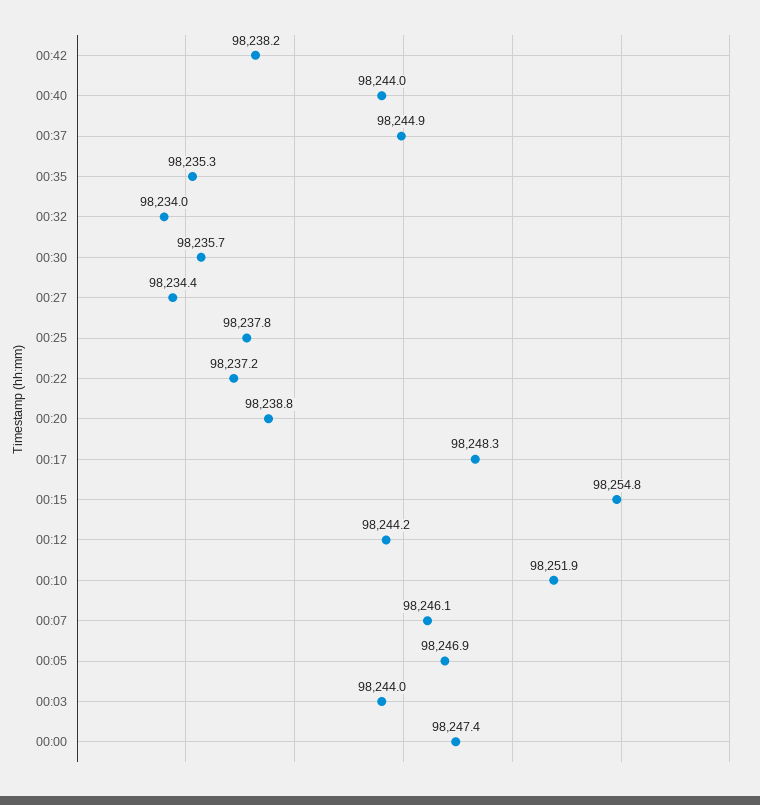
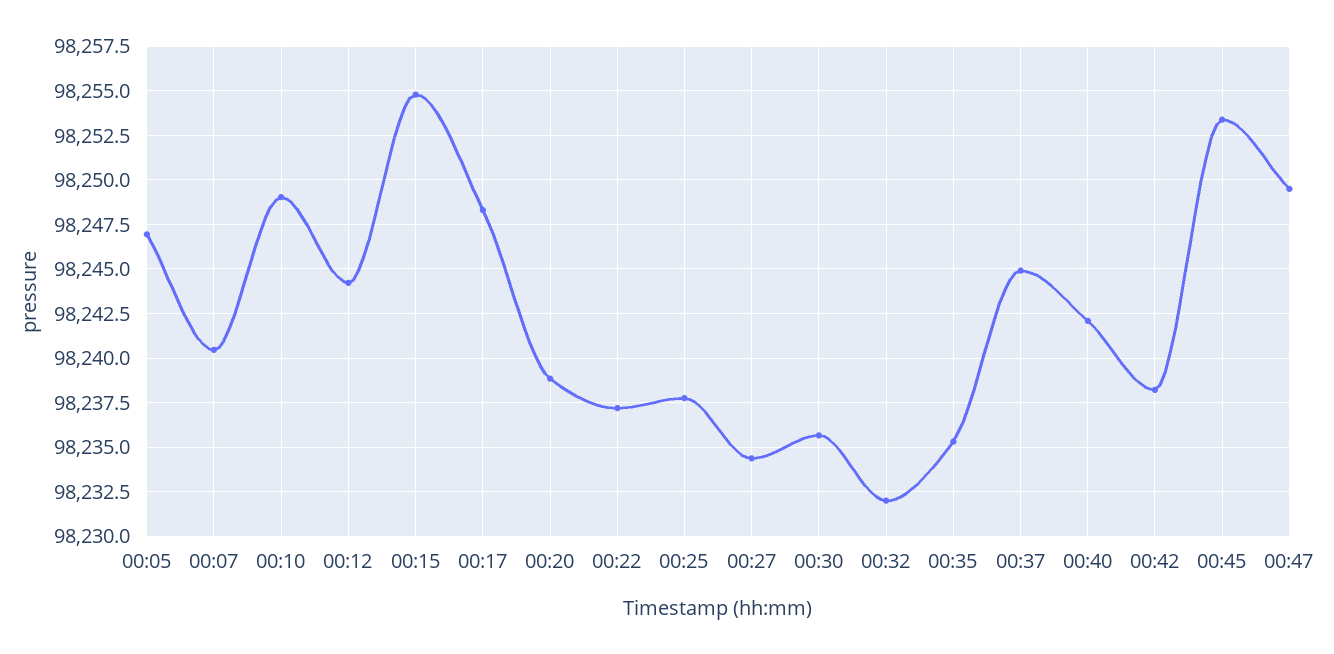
00:40: 98244 -> 98242
00:32: 98234 -> 98232
00:10: 98251.9 -> 98249
00:07: 98246.1 -> 98240.5
00:03: 98244 -> none
00:00: 98247.4 -> none
00:45: none -> 98253.5
00:47: none -> 98249.5

